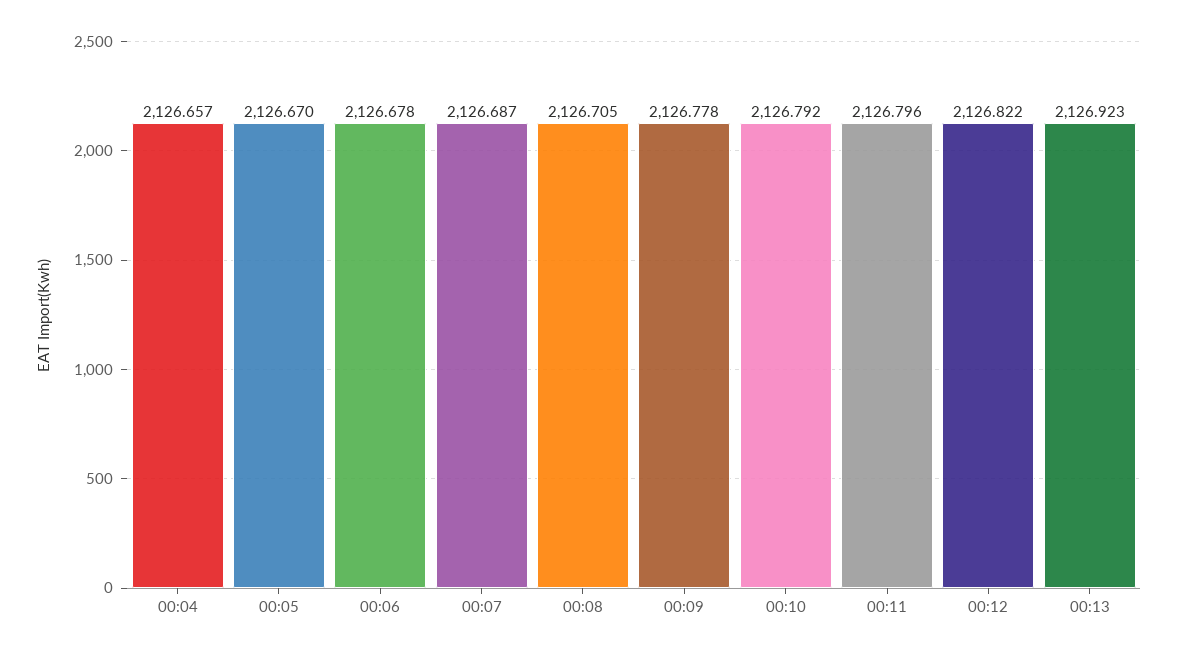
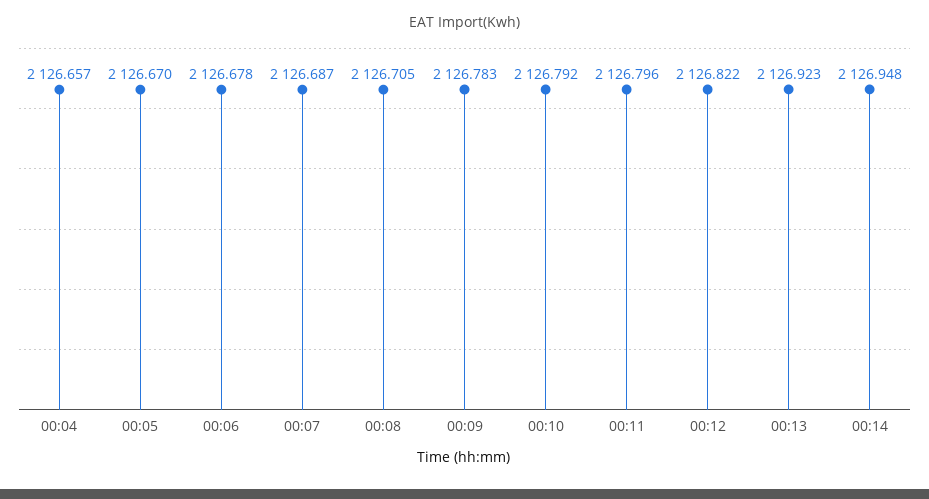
00:09: 2126.778 -> 2126.783
00:14: none -> 2126.948

